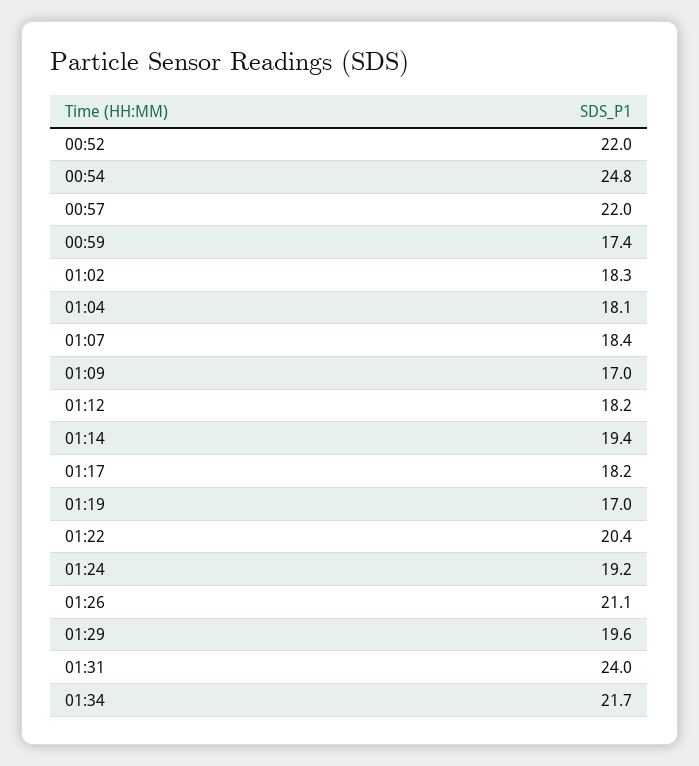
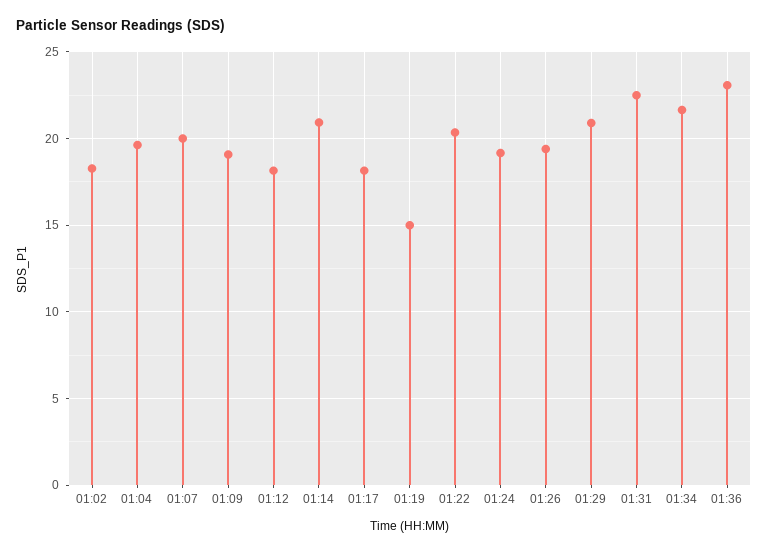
00:52: 22 -> none
00:54: 24.8 -> none
00:57: 22 -> none
00:59: 17.4 -> none
01:04: 18.1 -> 19.5
01:07: 18.4 -> 20
01:09: 17 -> 19
01:14: 19.4 -> 21
01:19: 17 -> 15
01:26: 21.1 -> 19.5
01:29: 19.6 -> 21
01:31: 24 -> 22.5
01:36: none -> 23

